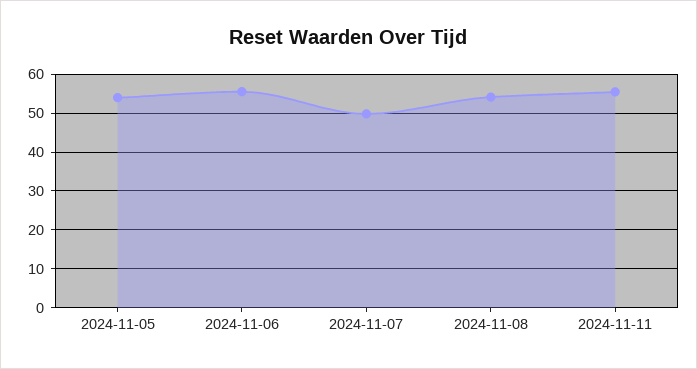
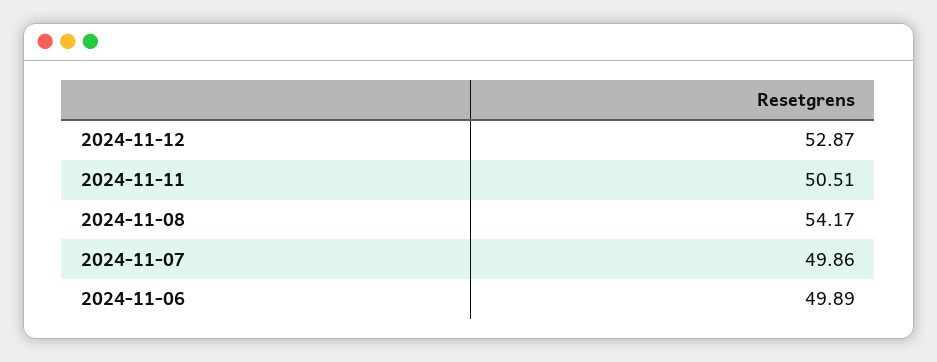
2024-11-05: 54 -> none
2024-11-06: 56 -> 49.89
2024-11-11: 56 -> 50.51
2024-11-12: none -> 52.87

